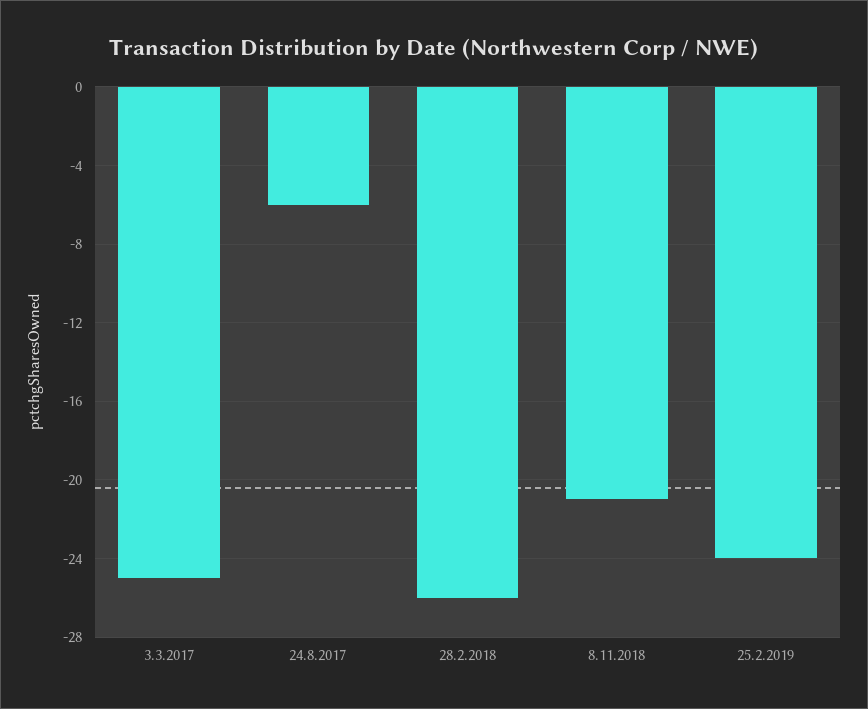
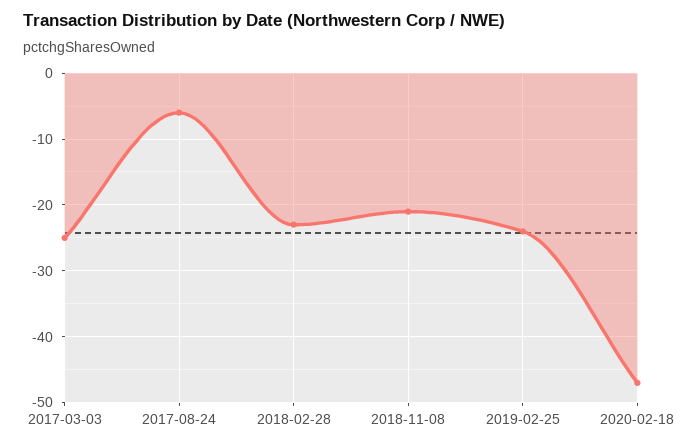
28.2.2018: -26 -> -23
2020-02-18: none -> -47

